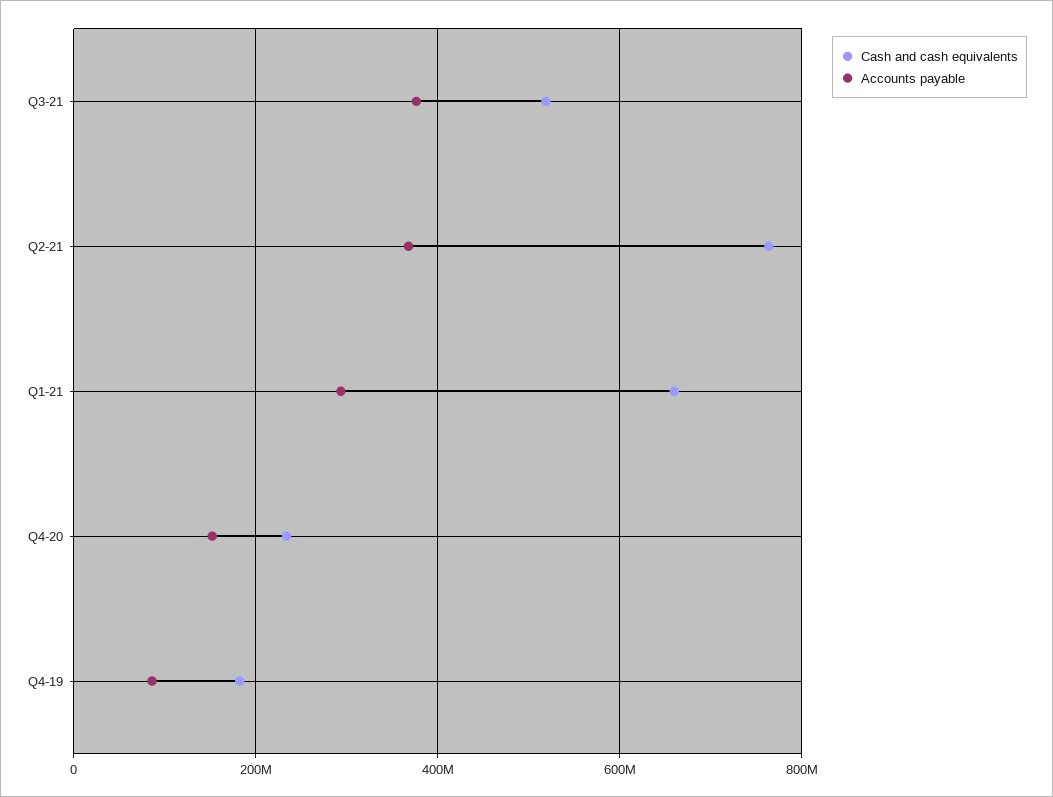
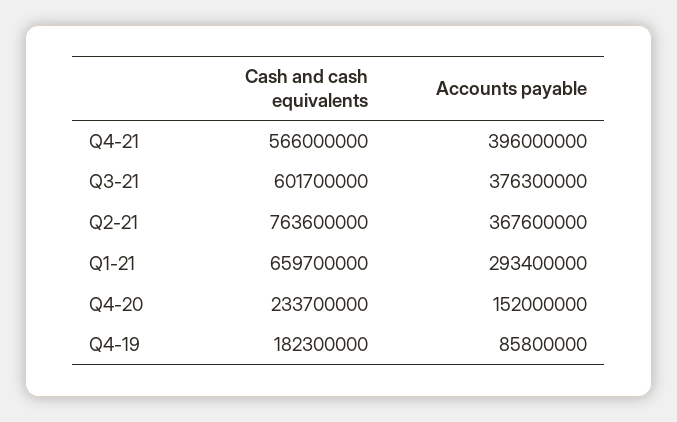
Cash and cash equivalents, Q3-21: 520000000 -> 601700000
Cash and cash equivalents, Q4-21: none -> 566000000
Accounts payable, Q4-21: none -> 396000000

